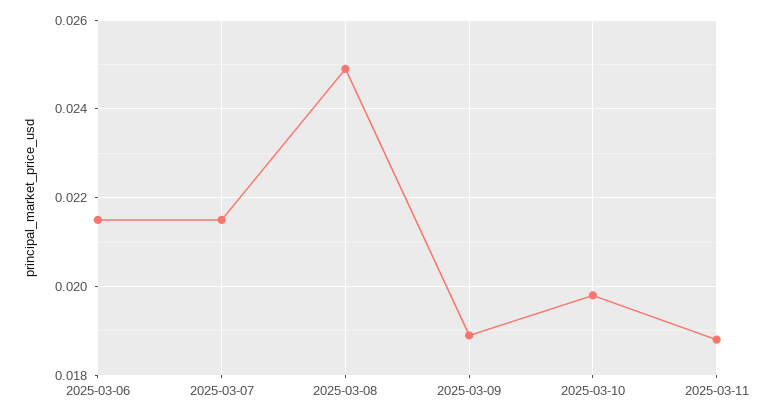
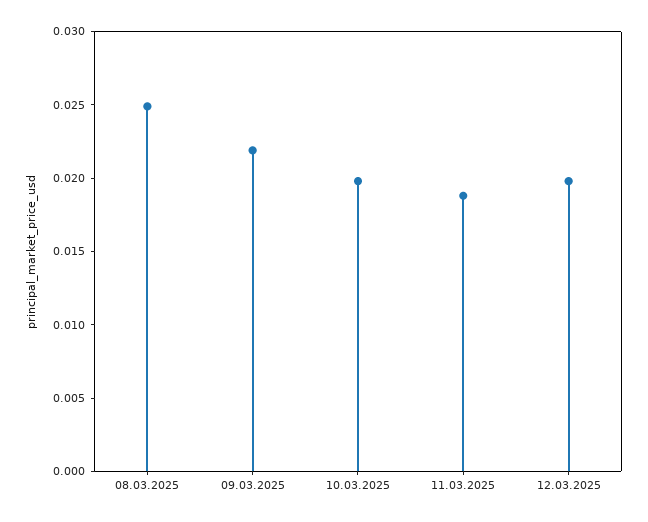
2025-03-06: 0.0215 -> none
2025-03-07: 0.0215 -> none
2025-03-09: 0.019 -> 0.022
12.03.2025: none -> 0.02

